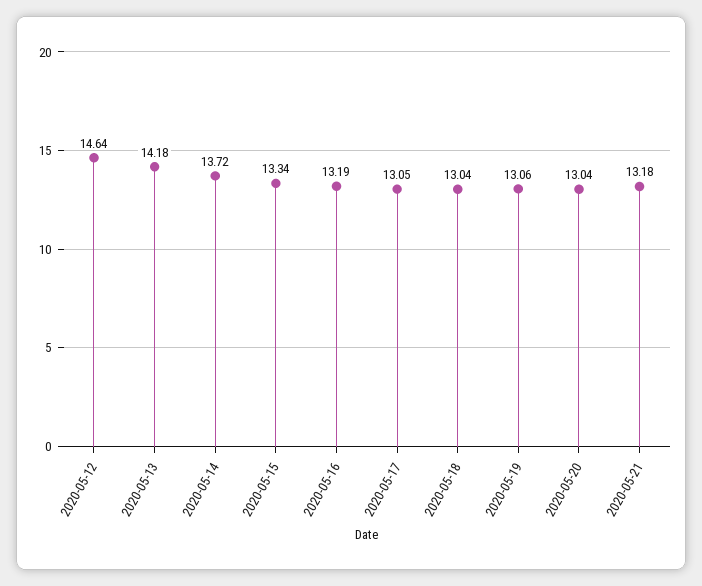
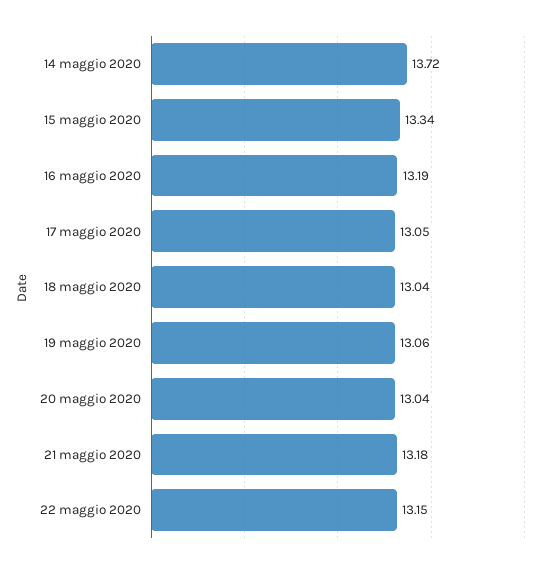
2020-05-12: 14.64 -> none
2020-05-13: 14.18 -> none
22 maggio 2020: none -> 13.15

